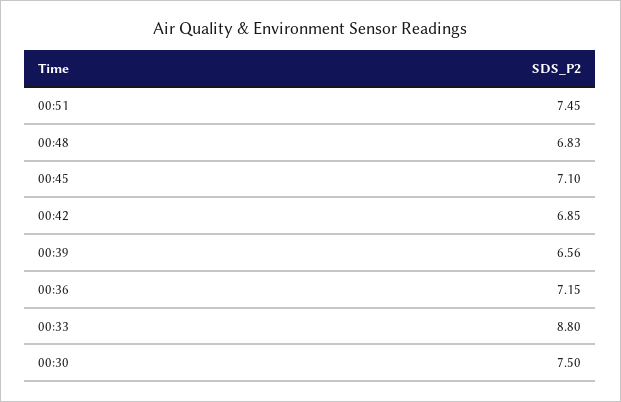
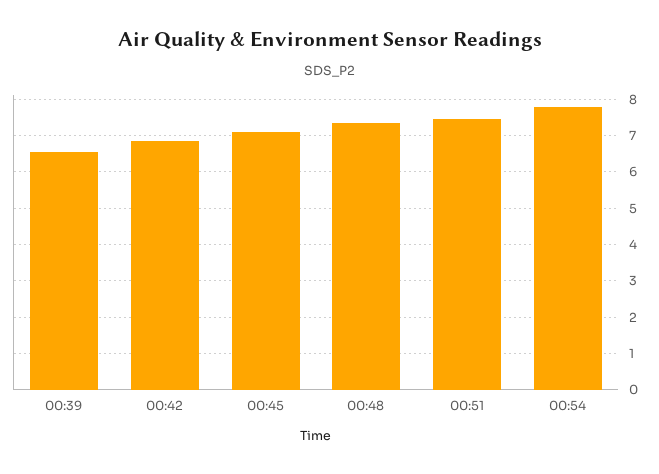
00:48: 6.83 -> 7.4
00:36: 7.15 -> none
00:33: 8.8 -> none
00:30: 7.5 -> none
00:54: none -> 7.8

